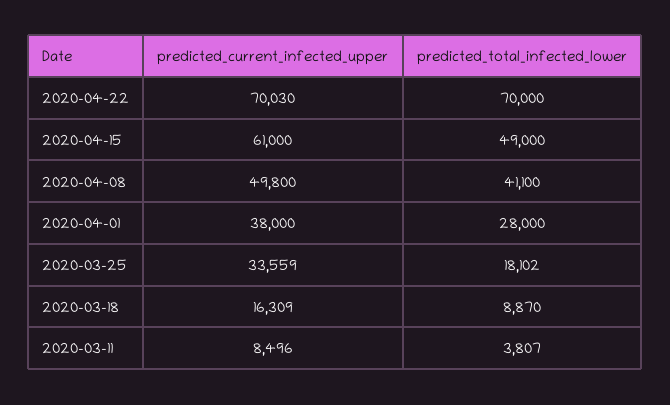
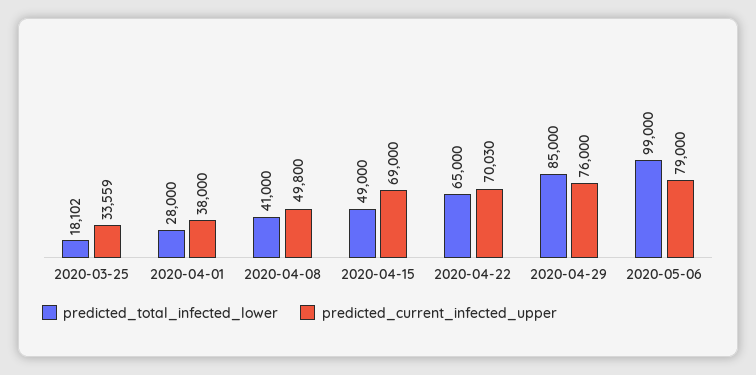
predicted_total_infected_lower, 2020-04-22: 70000 -> 65000
predicted_current_infected_upper, 2020-04-15: 61000 -> 69000
predicted_total_infected_lower, 2020-04-08: 41100 -> 41000
predicted_current_infected_upper, 2020-03-18: 16309 -> none
predicted_total_infected_lower, 2020-03-18: 8870 -> none
predicted_current_infected_upper, 2020-03-11: 8496 -> none
predicted_total_infected_lower, 2020-03-11: 3807 -> none
predicted_total_infected_lower, 2020-04-29: none -> 85000
predicted_current_infected_upper, 2020-04-29: none -> 76000
predicted_total_infected_lower, 2020-05-06: none -> 99000
predicted_current_infected_upper, 2020-05-06: none -> 79000

